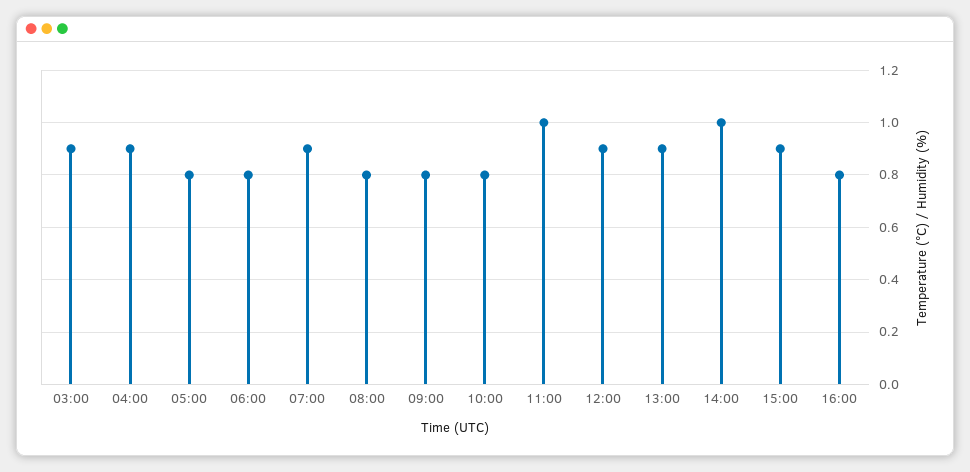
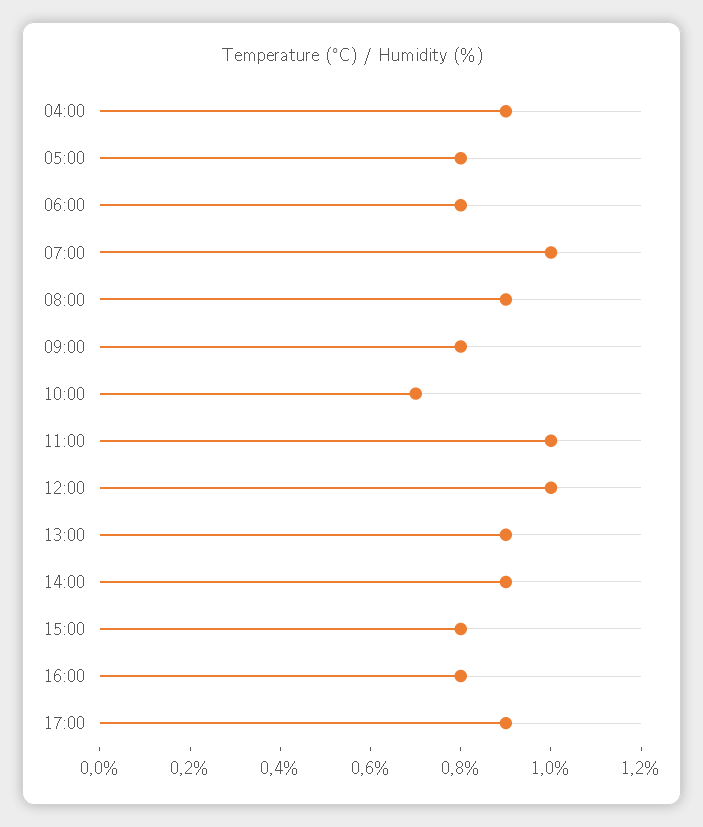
03:00: 0.9 -> none
07:00: 0.9 -> 1
08:00: 0.8 -> 0.9
10:00: 0.8 -> 0.7
12:00: 0.9 -> 1
14:00: 1 -> 0.9
15:00: 0.9 -> 0.8
17:00: none -> 0.9

